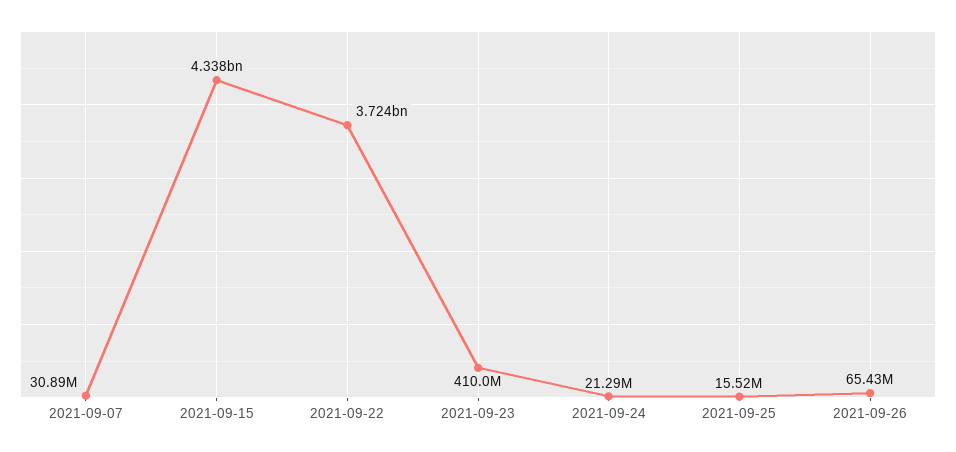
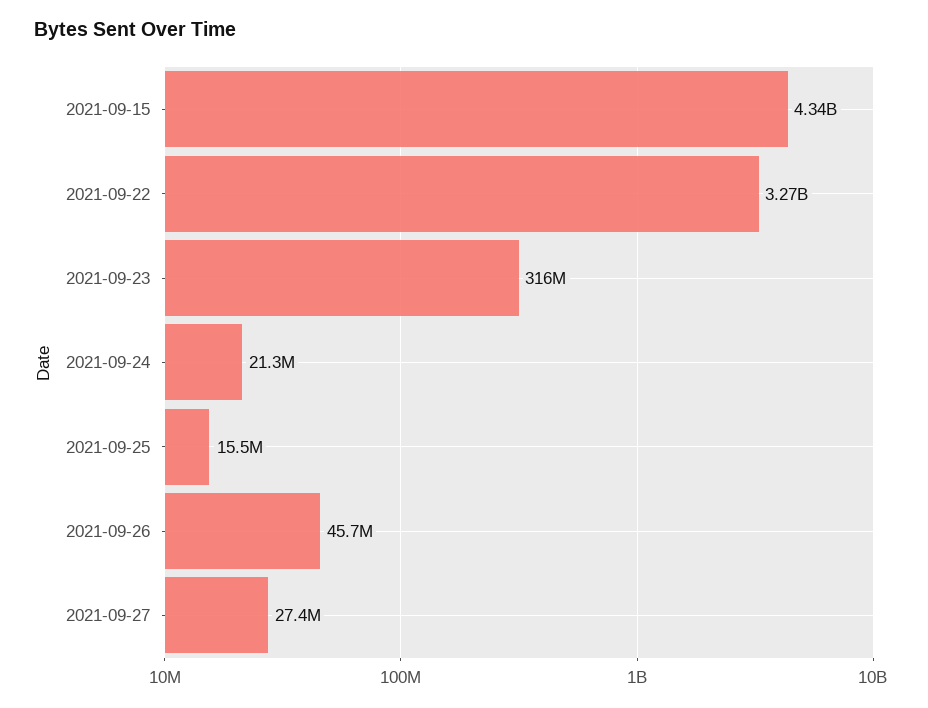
2021-09-07: 30890000 -> none
2021-09-22: 3724000000 -> 3270000000
2021-09-23: 410000000 -> 316000000
2021-09-26: 65430000 -> 45700000
2021-09-27: none -> 27400000

